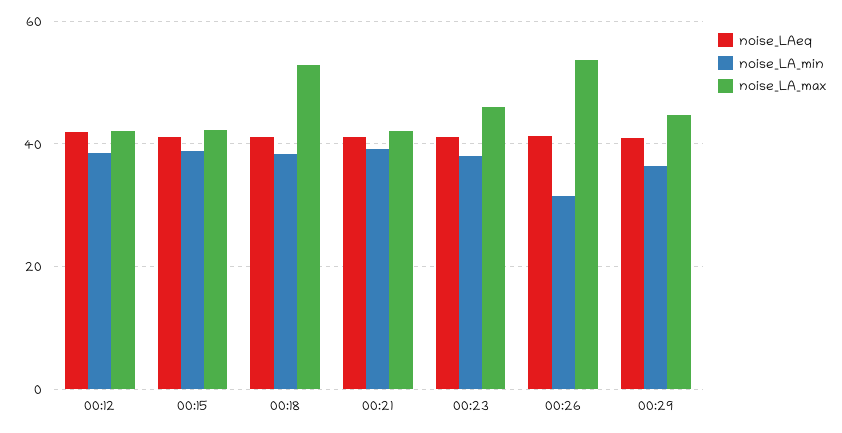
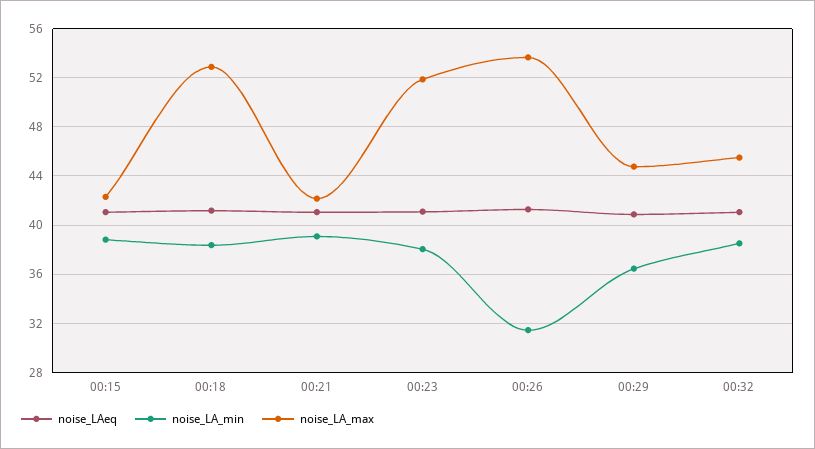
noise_LAeq, 00:12: 42 -> none
noise_LA_min, 00:12: 38 -> none
noise_LA_max, 00:12: 42 -> none
noise_LA_max, 00:23: 46 -> 52
noise_LAeq, 00:32: none -> 41
noise_LA_min, 00:32: none -> 38.5
noise_LA_max, 00:32: none -> 45.5

